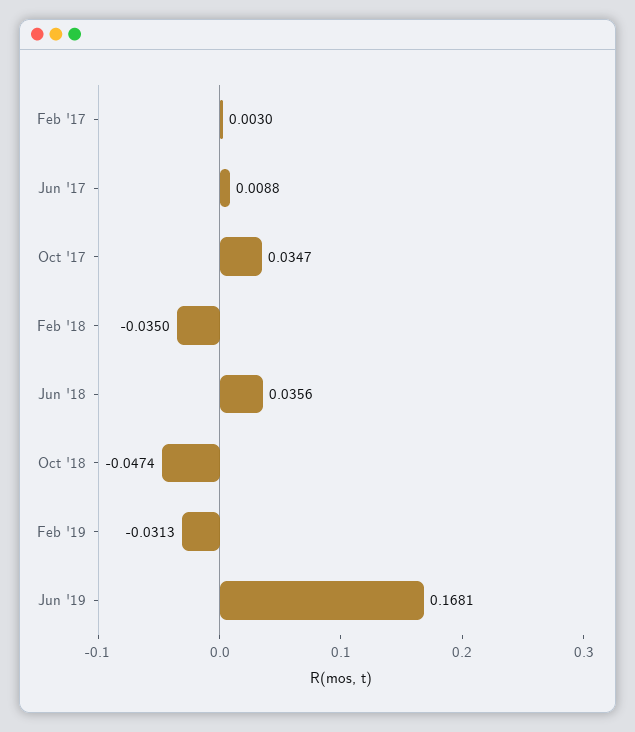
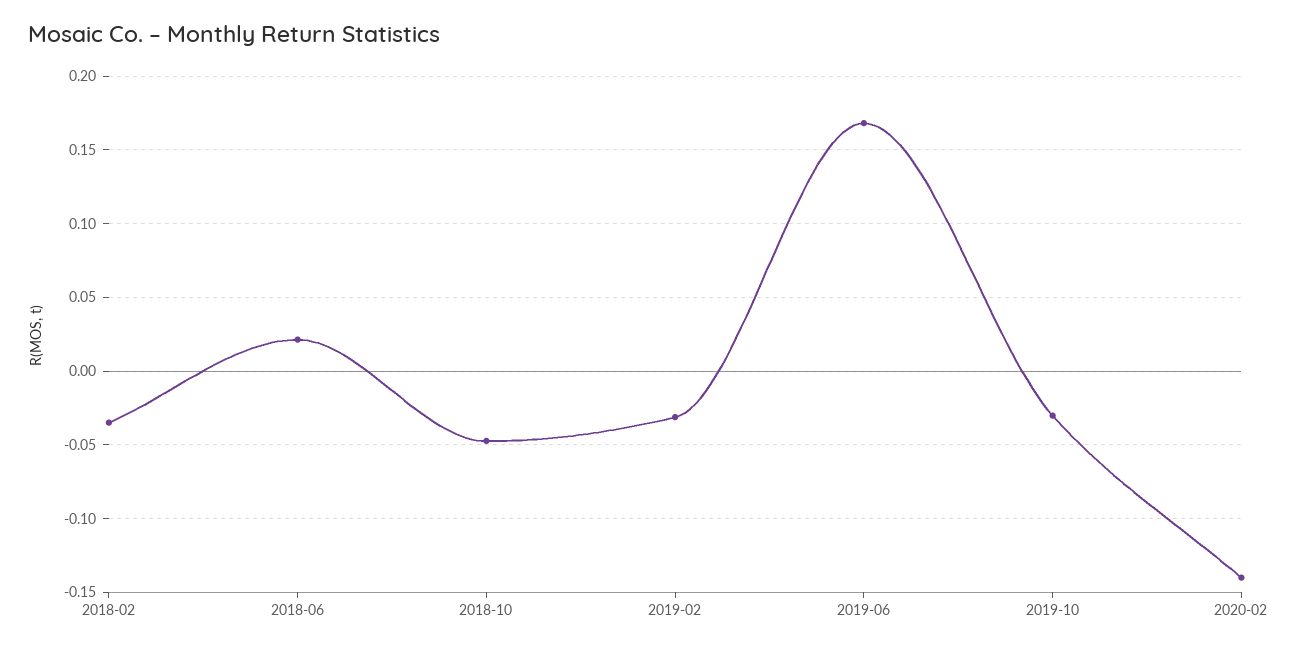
Feb '17: 0.003 -> none
Jun '17: 0.0088 -> none
Oct '17: 0.0347 -> none
Jun '18: 0.0356 -> 0.02
2019-10: none -> -0.03
2020-02: none -> -0.14

